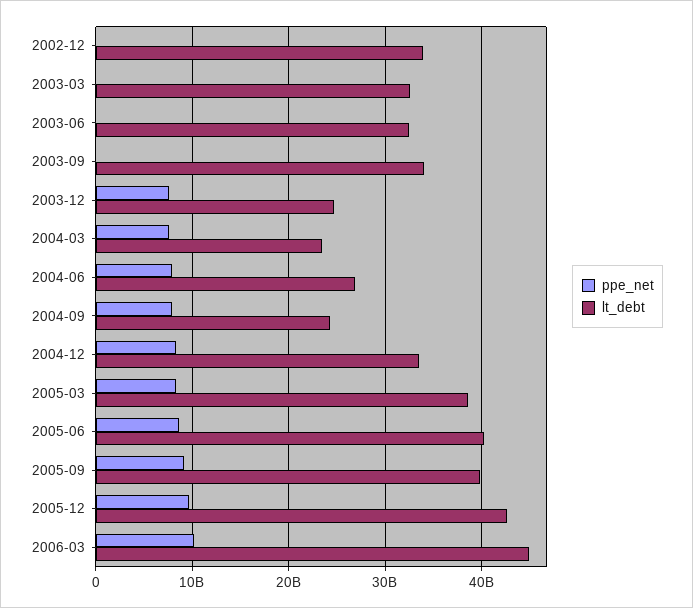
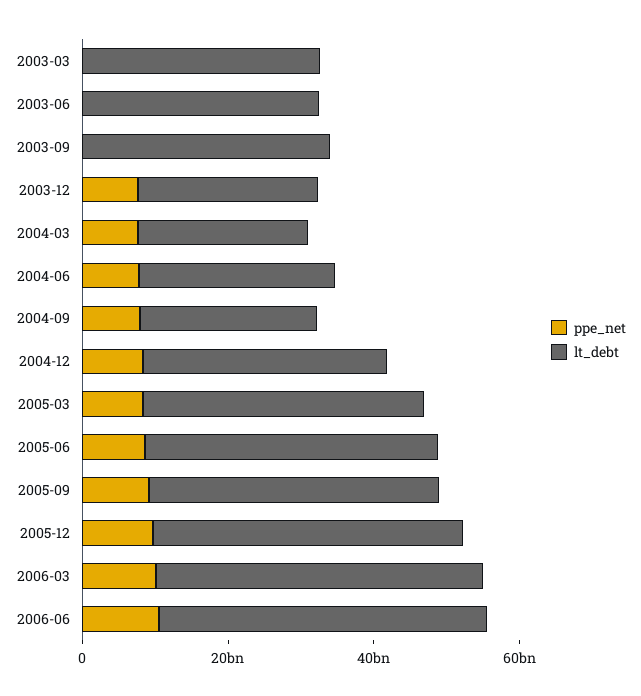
ppe_net, 2002-12: 0 -> none
lt_debt, 2002-12: 34000000000 -> none
ppe_net, 2006-06: none -> 10000000000
lt_debt, 2006-06: none -> 45000000000

